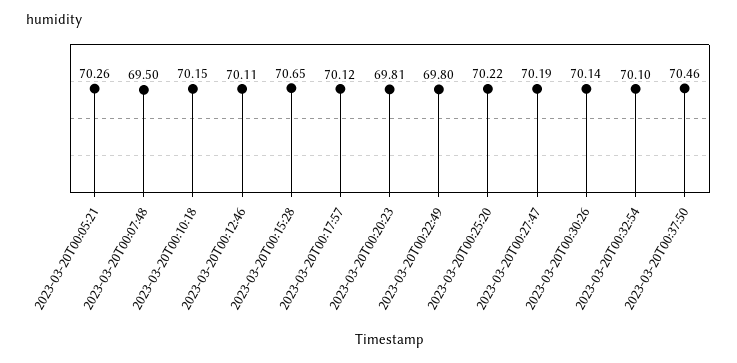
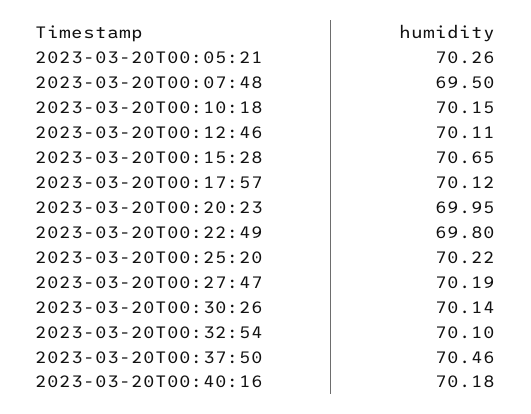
2023-03-20T00:20:23: 69.81 -> 69.95
2023-03-20T00:40:16: none -> 70.18

